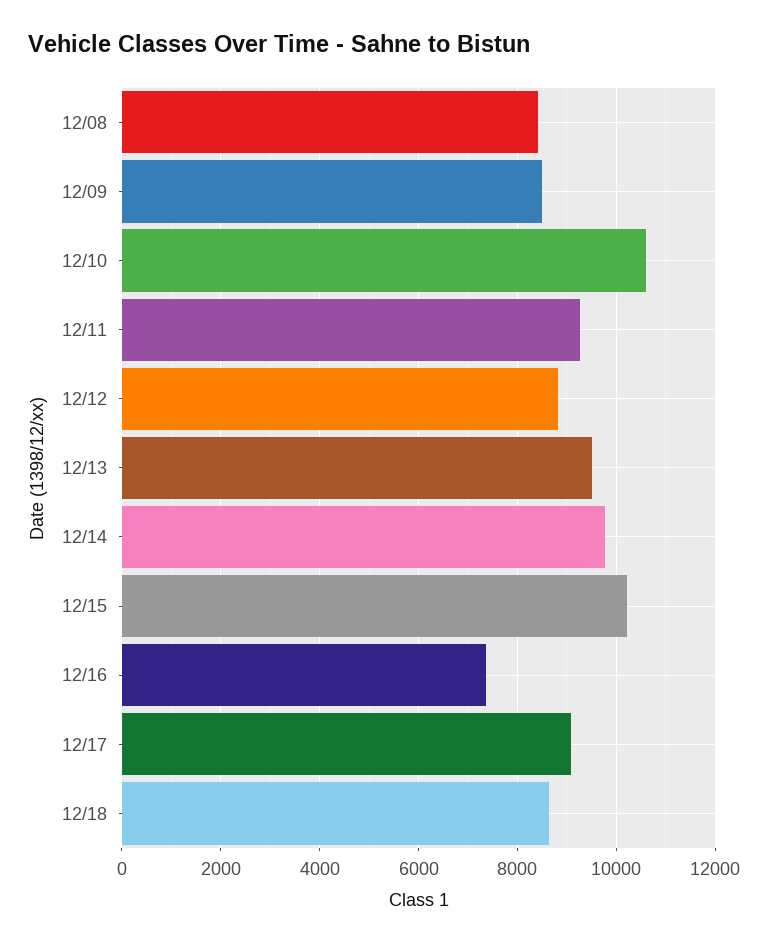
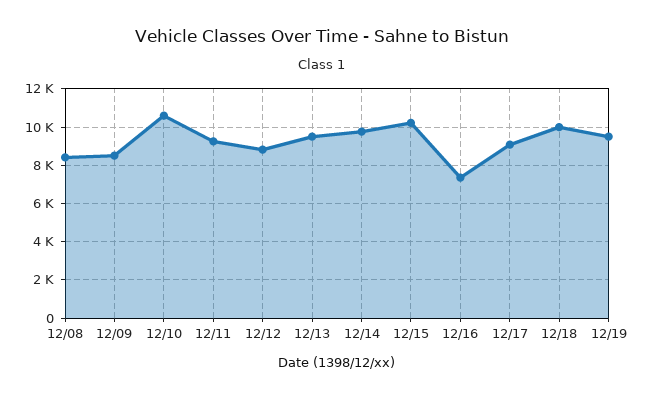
12/18: 8600 -> 10000
12/19: none -> 9500

